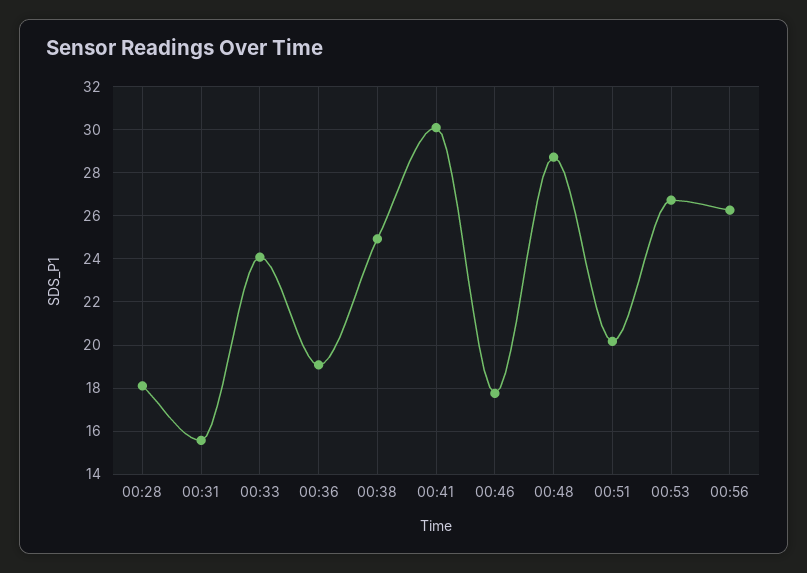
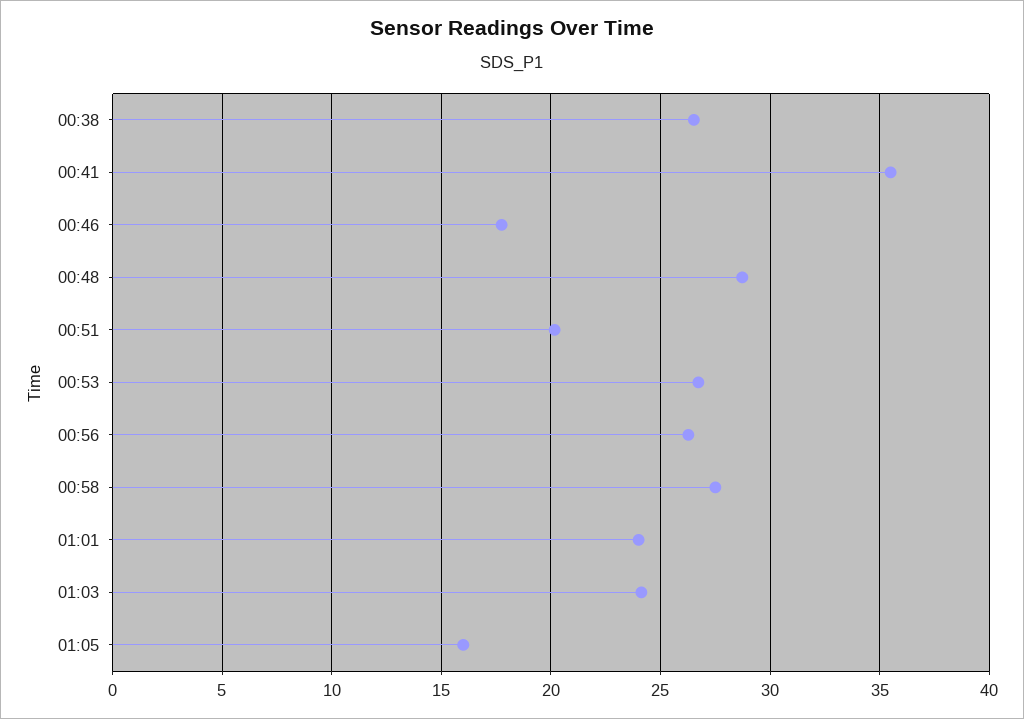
00:28: 18 -> none
00:31: 15.5 -> none
00:33: 24 -> none
00:36: 19 -> none
00:38: 25 -> 26.5
00:41: 30 -> 35.5
00:58: none -> 27.5
01:01: none -> 24
01:03: none -> 24
01:05: none -> 16

